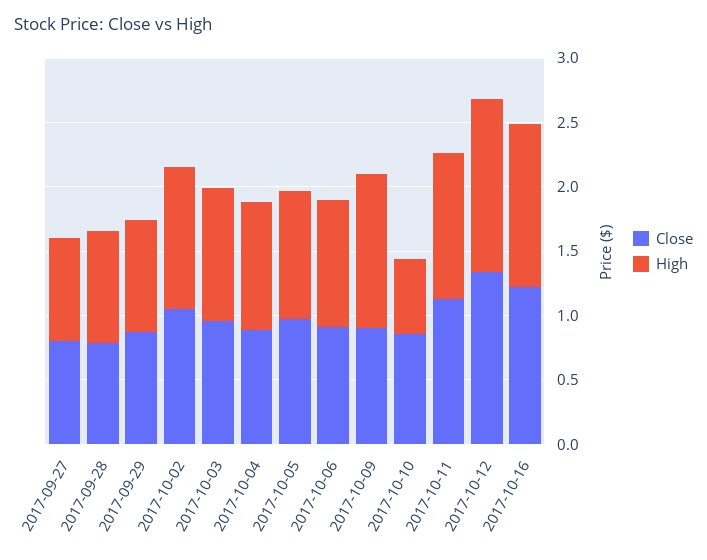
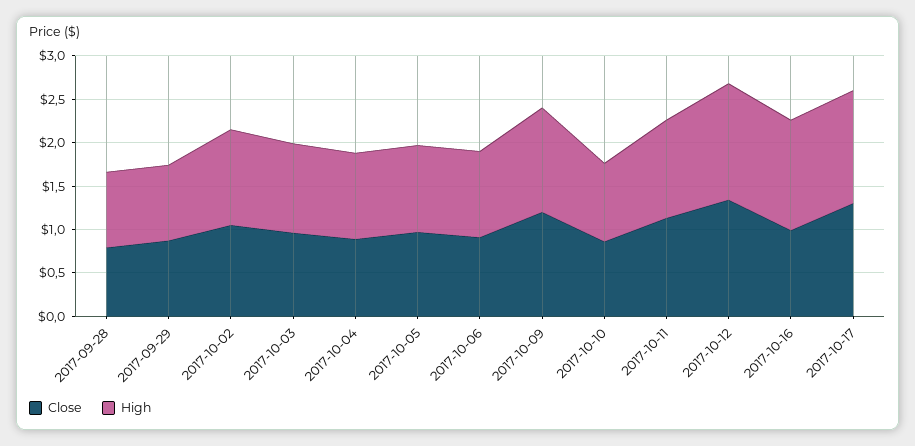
Close, 2017-09-27: 0.8 -> none
High, 2017-09-27: 0.8 -> none
Close, 2017-10-09: 0.9 -> 1.2
High, 2017-10-10: 0.6 -> 0.9
Close, 2017-10-16: 1.2 -> 1
Close, 2017-10-17: none -> 1.3
High, 2017-10-17: none -> 1.3

